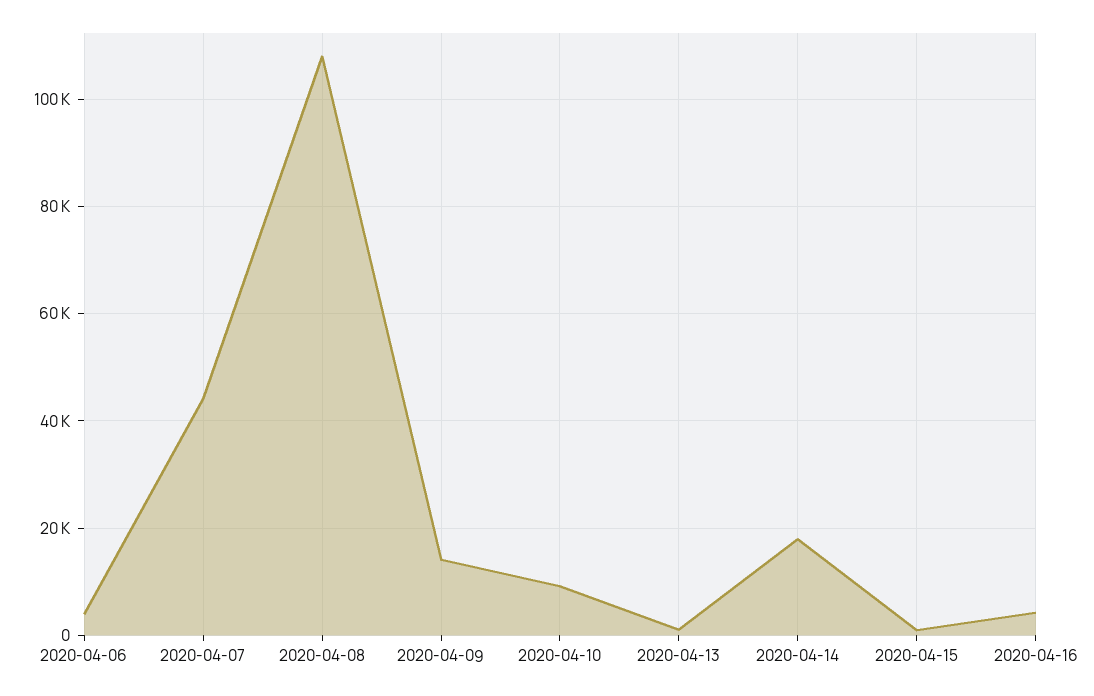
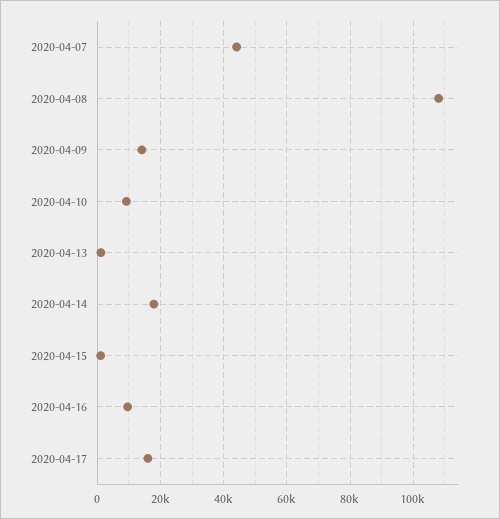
2020-04-06: 4000 -> none
2020-04-16: 4000 -> 10000
2020-04-17: none -> 16000

